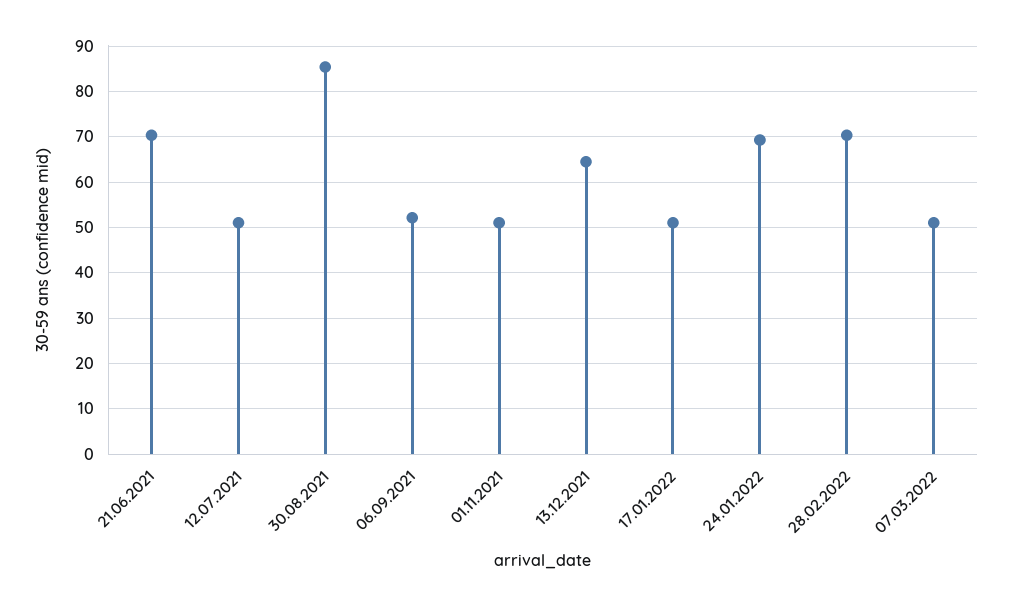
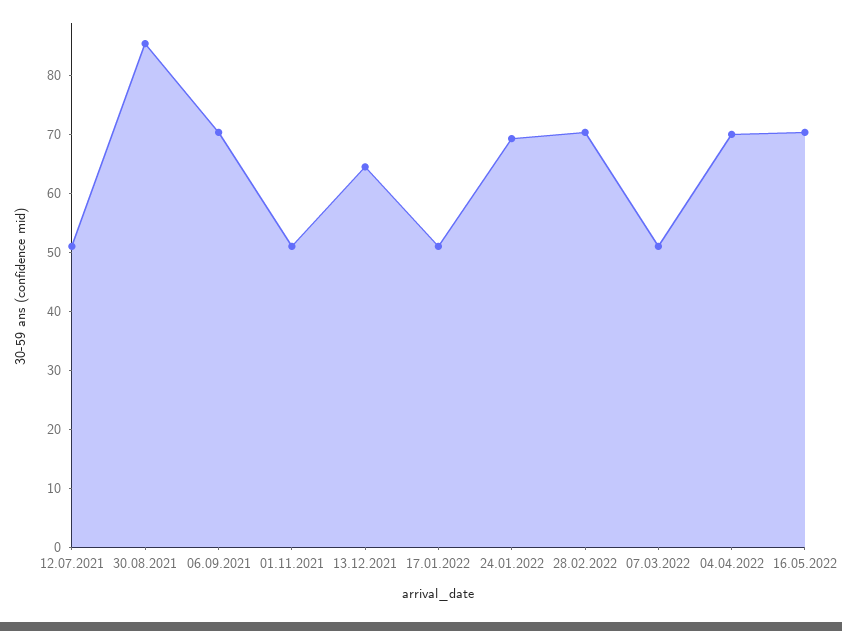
21.06.2021: 70 -> none
06.09.2021: 52 -> 70
04.04.2022: none -> 70
16.05.2022: none -> 70

